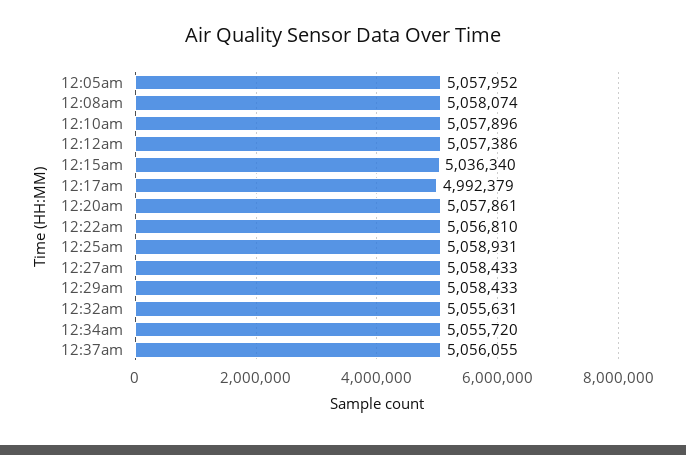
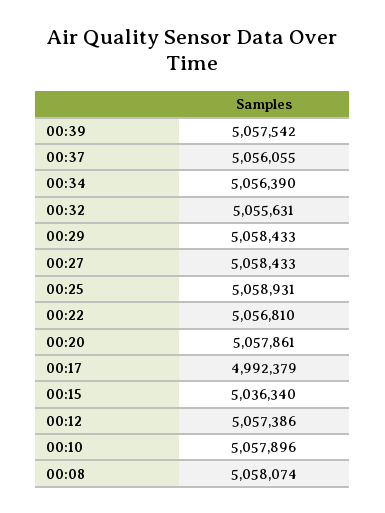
12:05am: 5057952 -> none
12:34am: 5055720 -> 5056390
00:39: none -> 5057542

